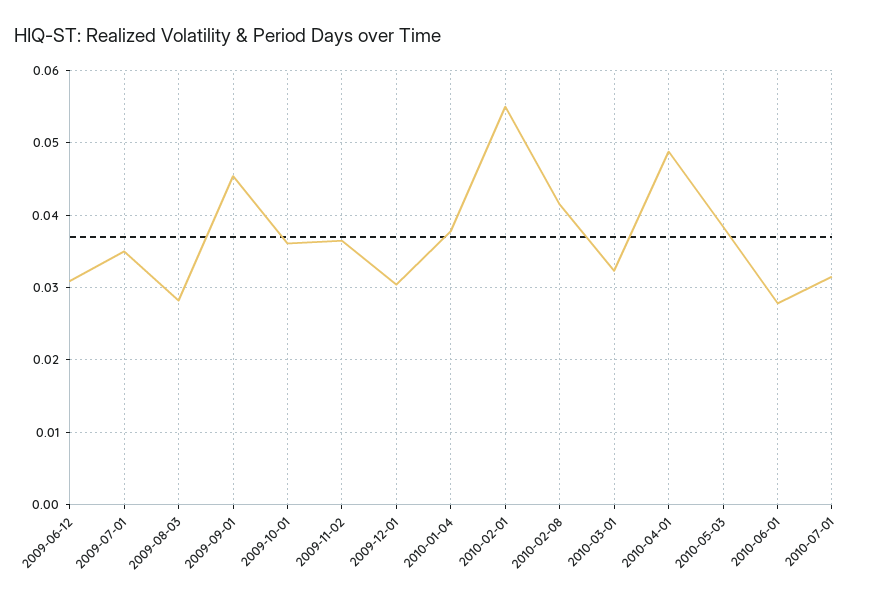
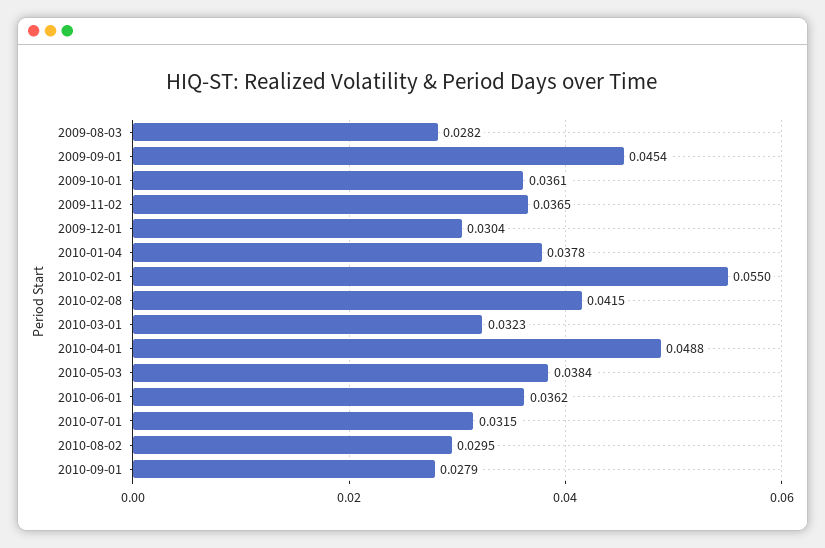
2009-06-12: 0.031 -> none
2009-07-01: 0.035 -> none
2010-06-01: 0.028 -> 0.0362
2010-08-02: none -> 0.0295
2010-09-01: none -> 0.0279

